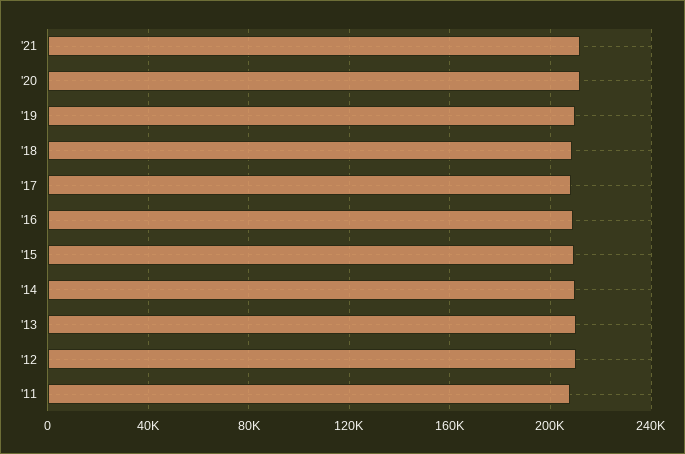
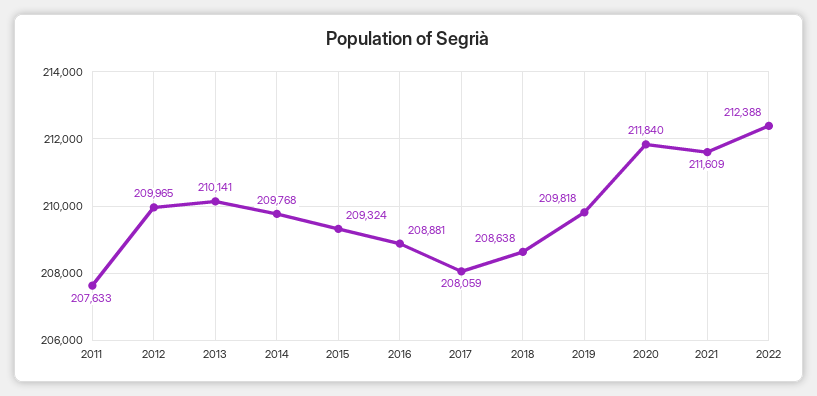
2022: none -> 212388

